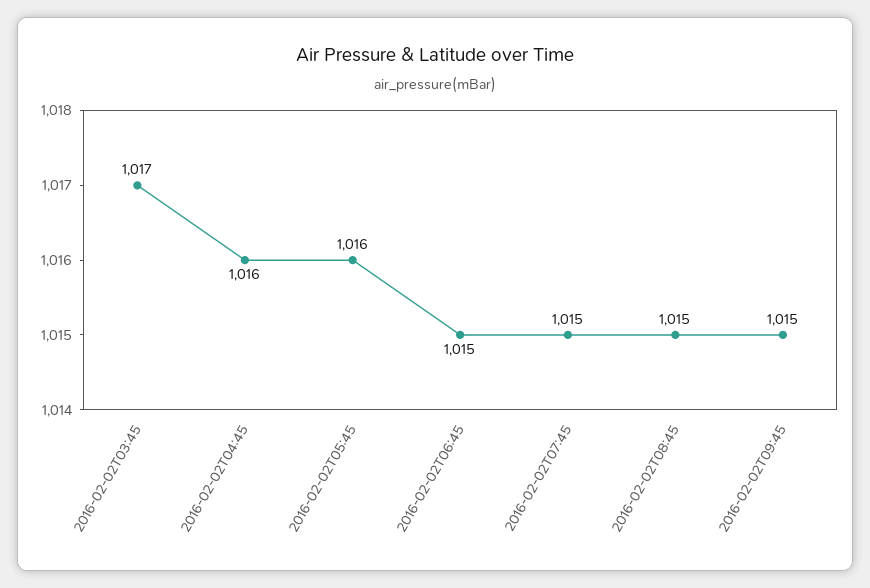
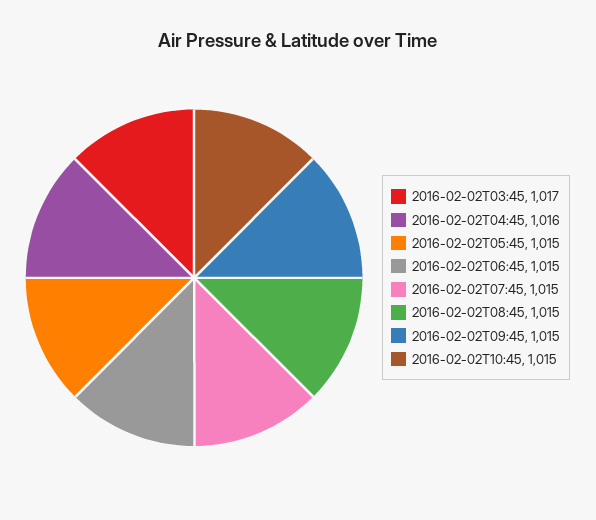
2016-02-02T05:45: 1016 -> 1015
2016-02-02T10:45: none -> 1015

